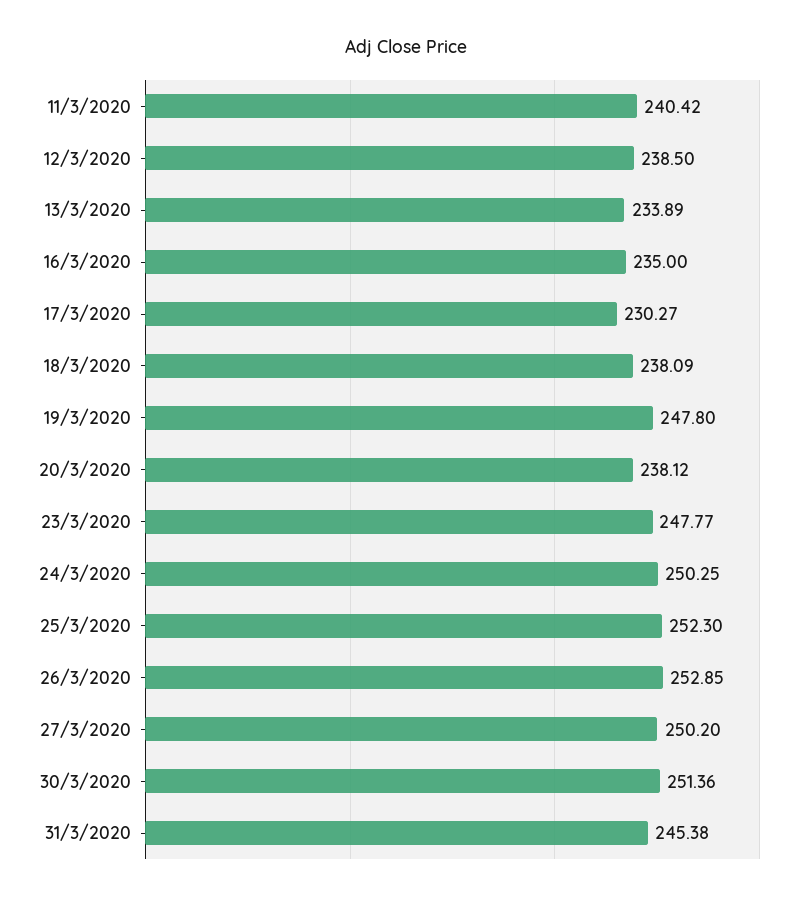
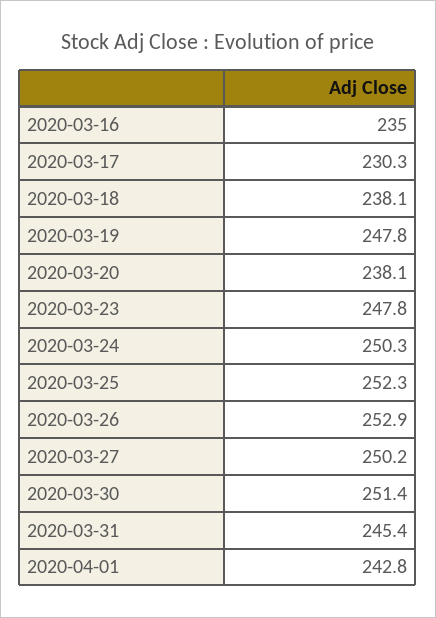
11/3/2020: 240.42 -> none
12/3/2020: 238.5 -> none
13/3/2020: 233.89 -> none
2020-04-01: none -> 242.8

